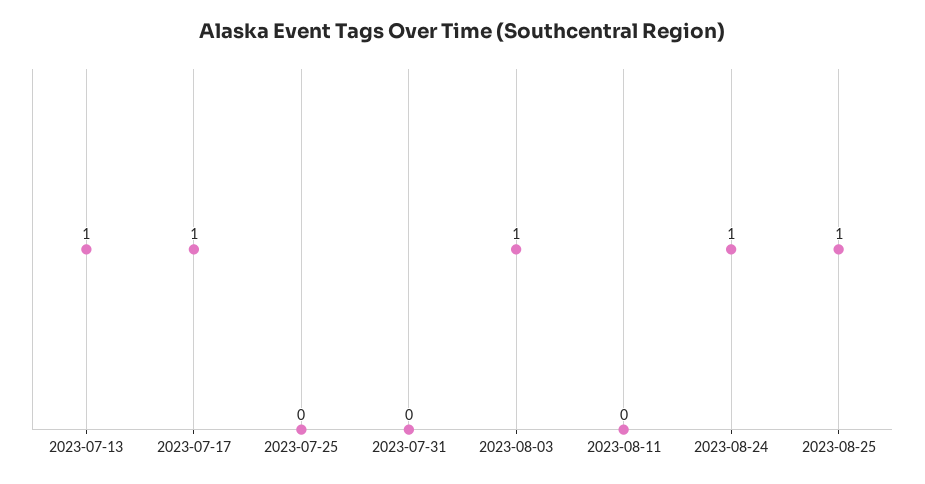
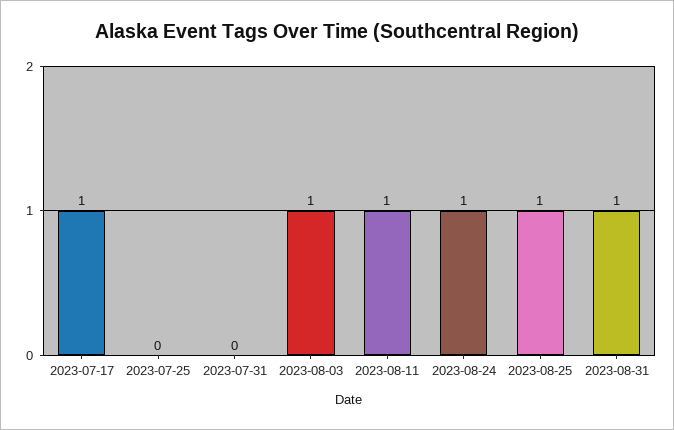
2023-07-13: 1 -> none
2023-08-11: 0 -> 1
2023-08-31: none -> 1

